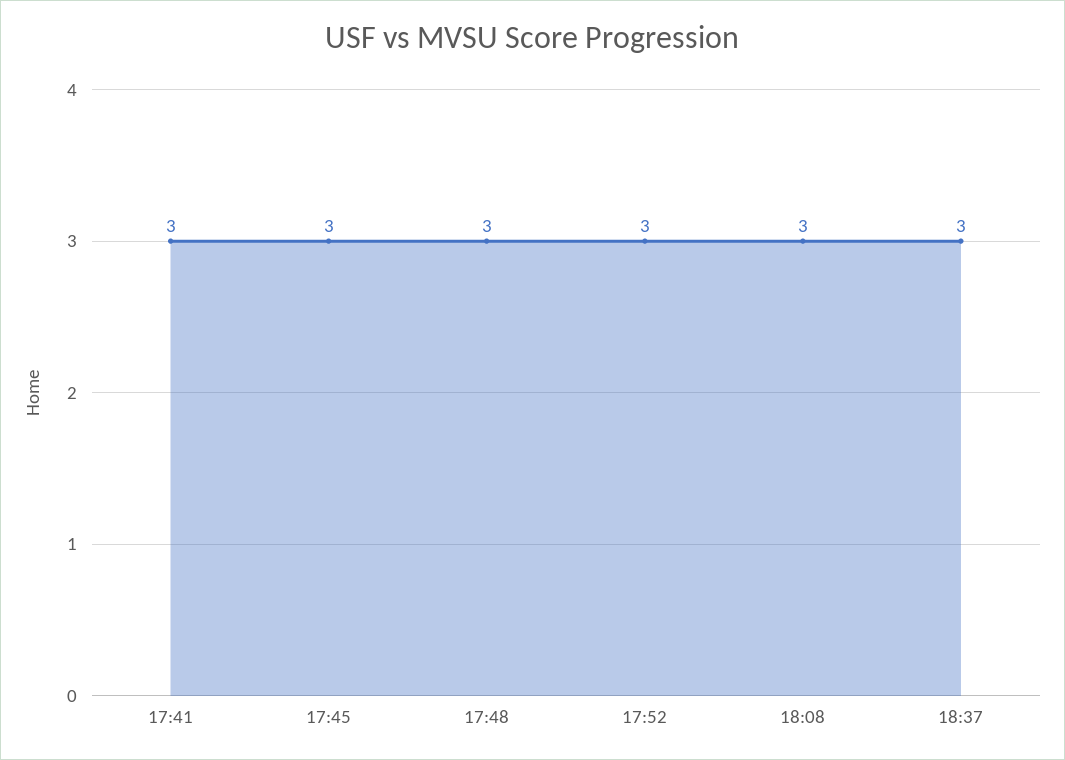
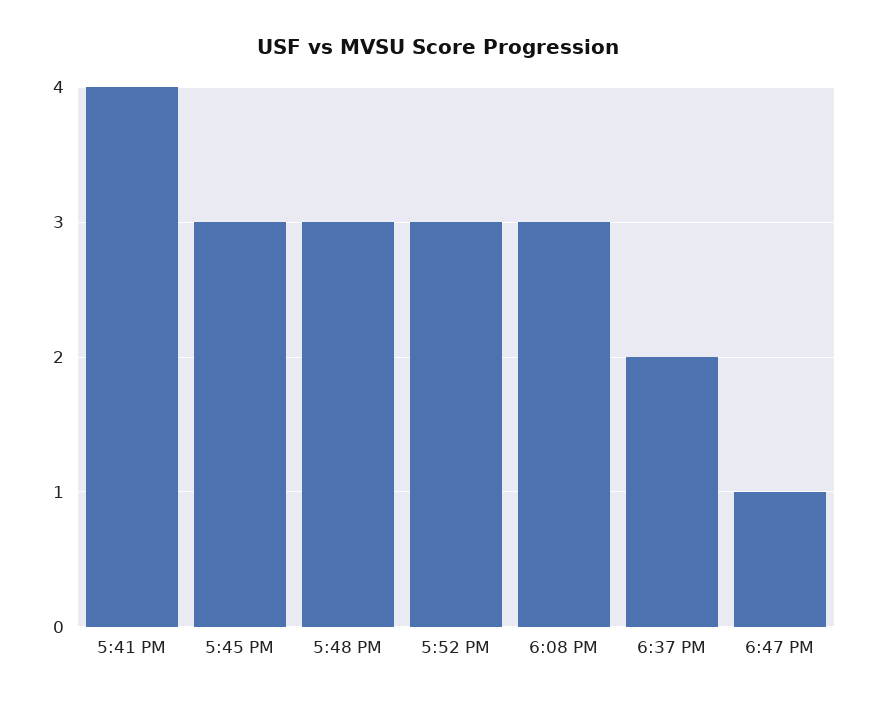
17:41: 3 -> 4
18:37: 3 -> 2
6:47 PM: none -> 1

